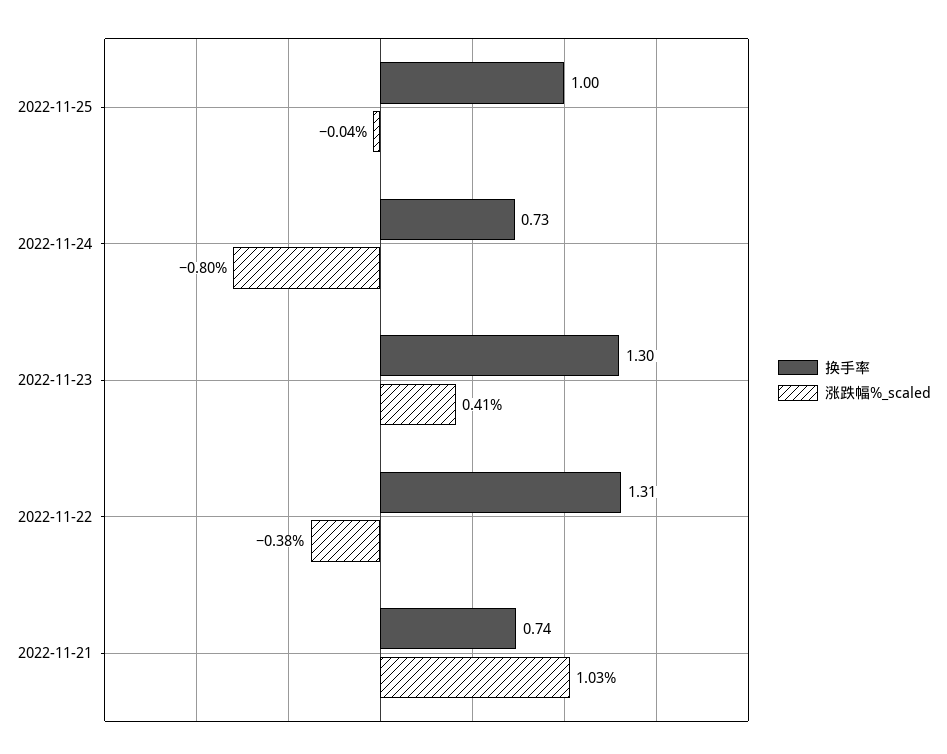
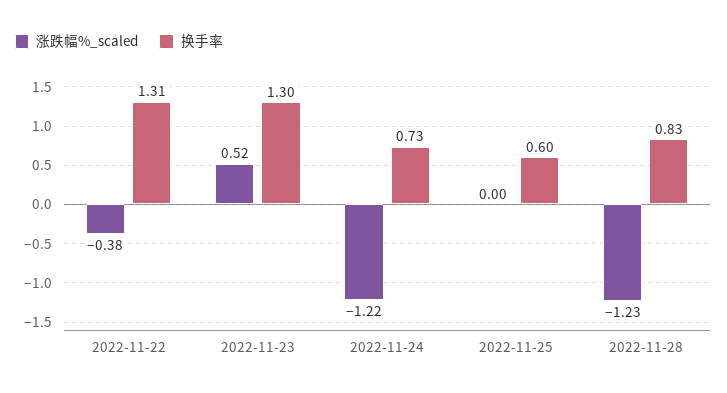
换手率, 2022-11-25: 1 -> 0.6
涨跌幅%_scaled, 2022-11-25: -0.04 -> 0
涨跌幅%_scaled, 2022-11-24: -0.8 -> -1.22
涨跌幅%_scaled, 2022-11-23: 0.41 -> 0.52
换手率, 2022-11-21: 0.74 -> none
涨跌幅%_scaled, 2022-11-21: 1.03 -> none
涨跌幅%_scaled, 2022-11-28: none -> -1.23
换手率, 2022-11-28: none -> 0.83

